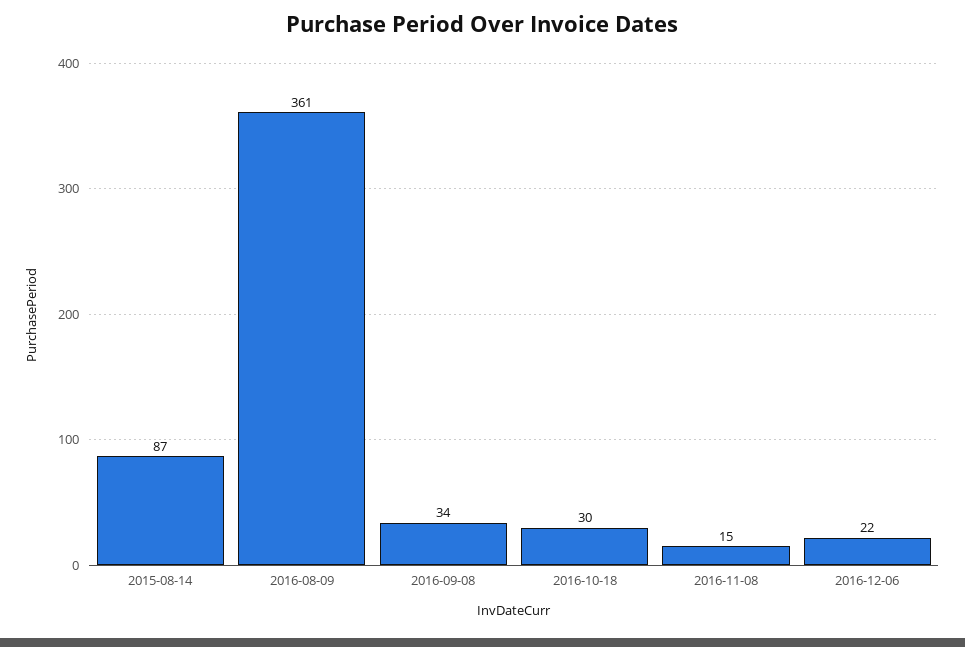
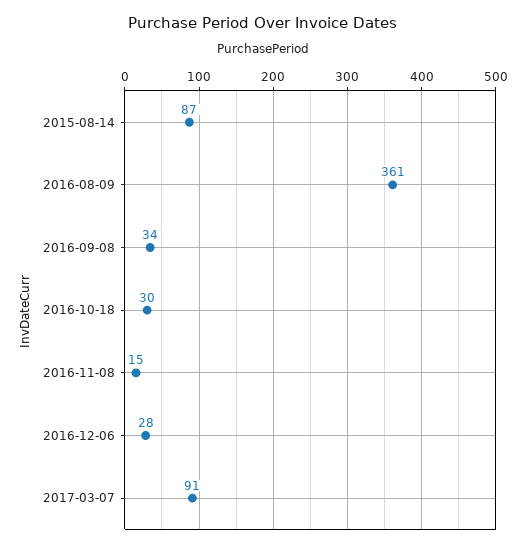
2016-12-06: 22 -> 28
2017-03-07: none -> 91

